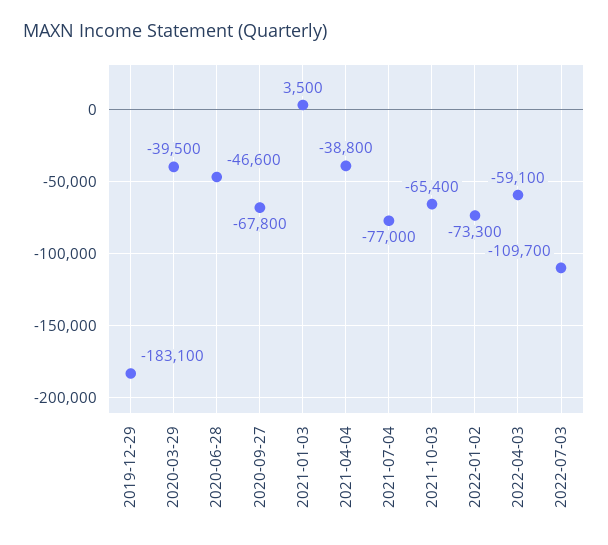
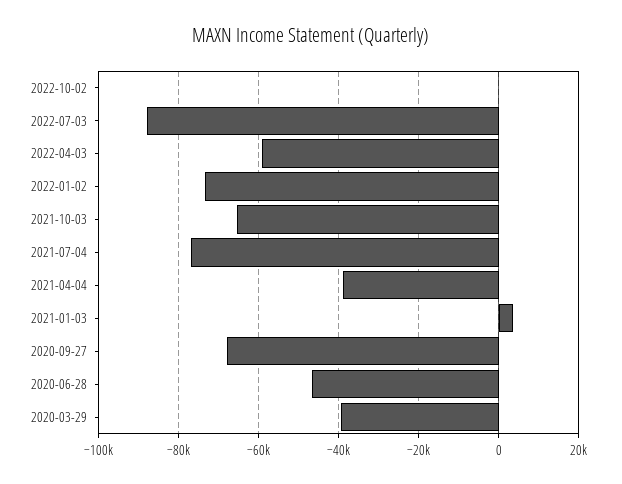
2019-12-29: -183100 -> none
2022-07-03: -109700 -> -88000
2022-10-02: none -> 0

